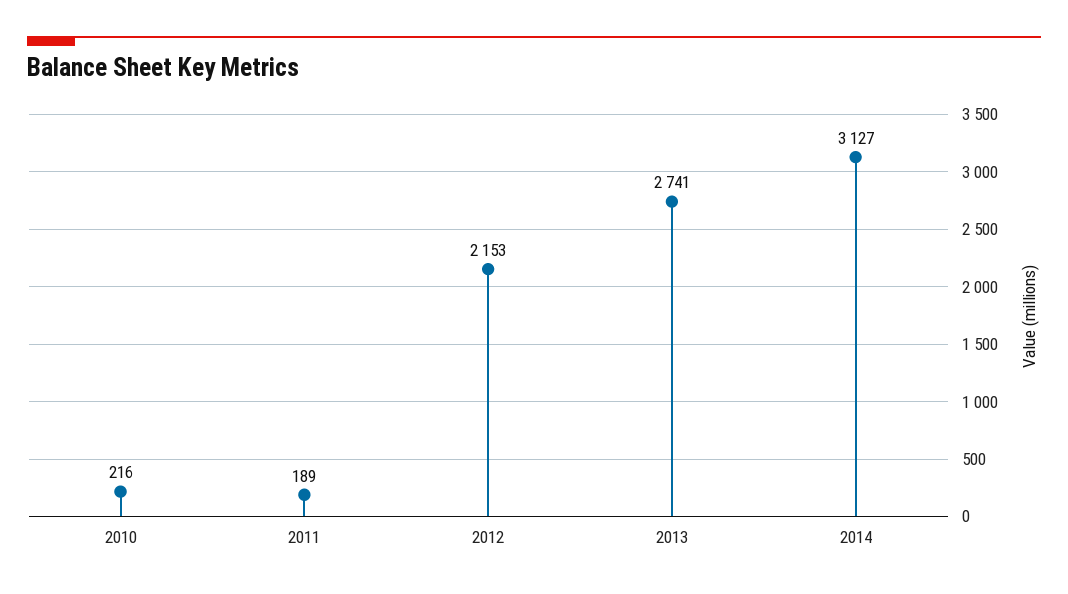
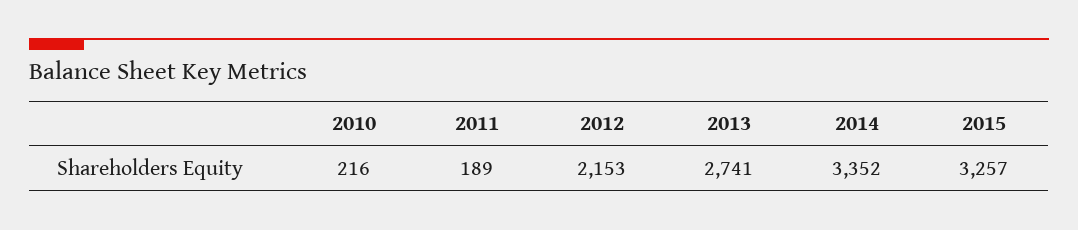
2014: 3127 -> 3352
2015: none -> 3257

